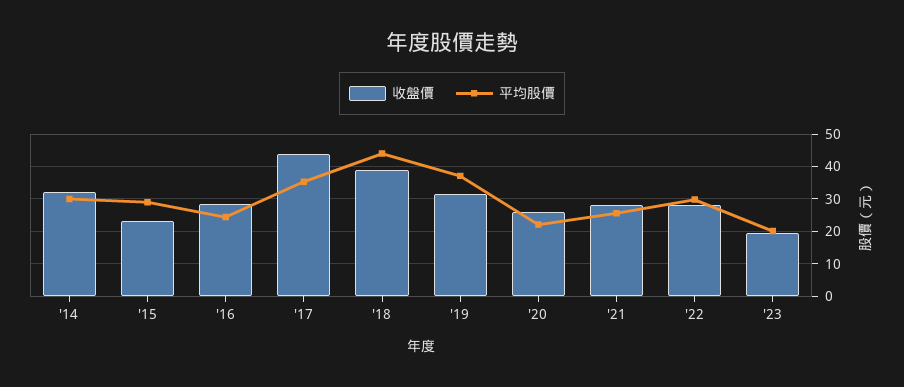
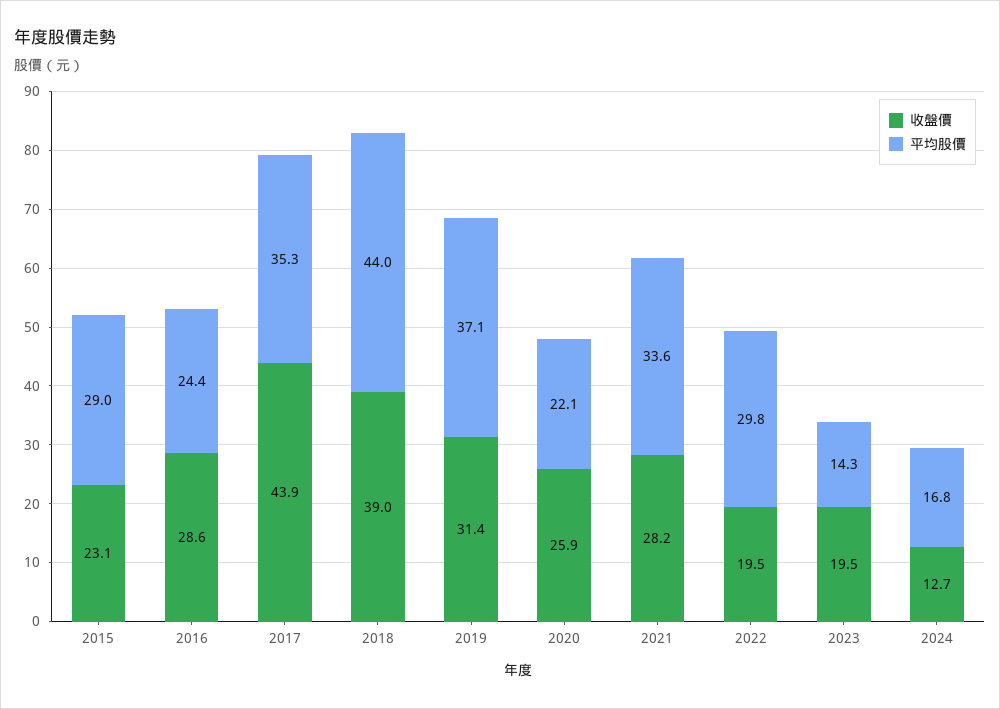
收盤價, '14: 32 -> none
平均股價, '14: 30 -> none
平均股價, '21: 26 -> 33.6
收盤價, '22: 28 -> 19.5
平均股價, '23: 20 -> 14.3
收盤價, 2024: none -> 12.7
平均股價, 2024: none -> 16.8

